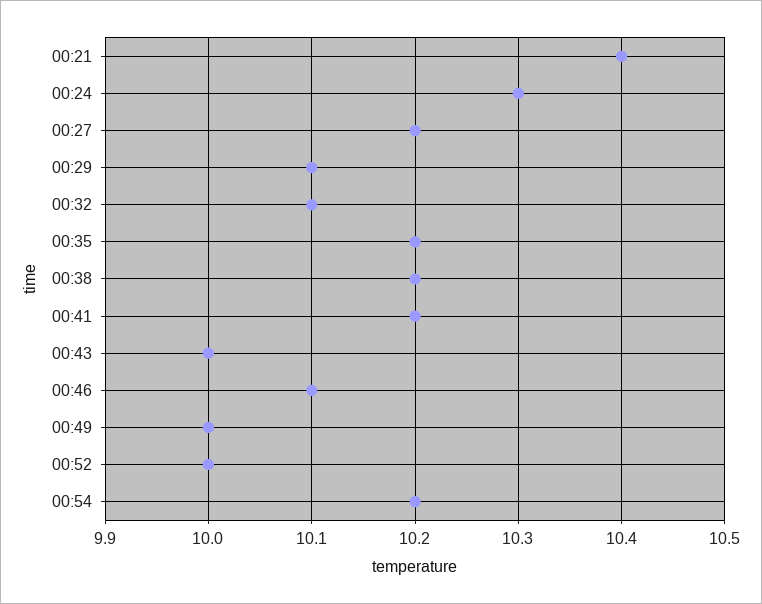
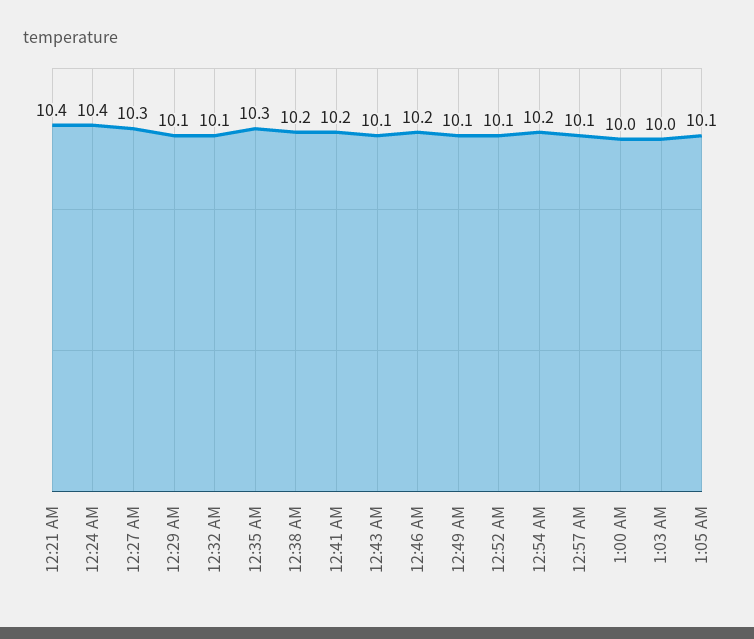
00:24: 10.3 -> 10.4
00:27: 10.2 -> 10.3
00:35: 10.2 -> 10.3
00:43: 10 -> 10.1
00:46: 10.1 -> 10.2
00:49: 10 -> 10.1
00:52: 10 -> 10.1
12:57 AM: none -> 10.1
1:00 AM: none -> 10
1:03 AM: none -> 10
1:05 AM: none -> 10.1

